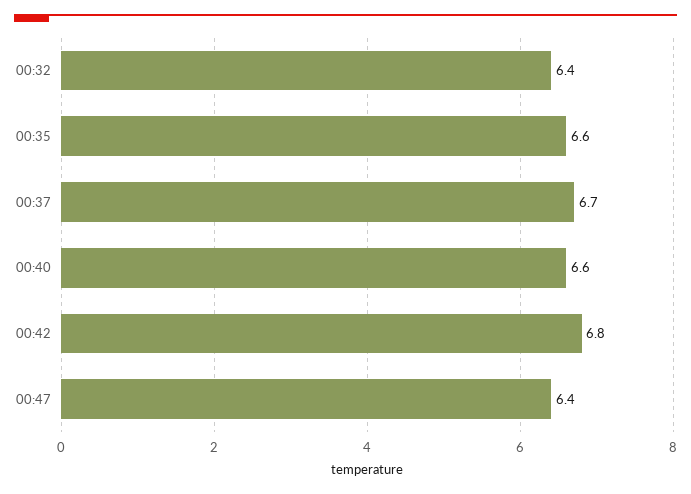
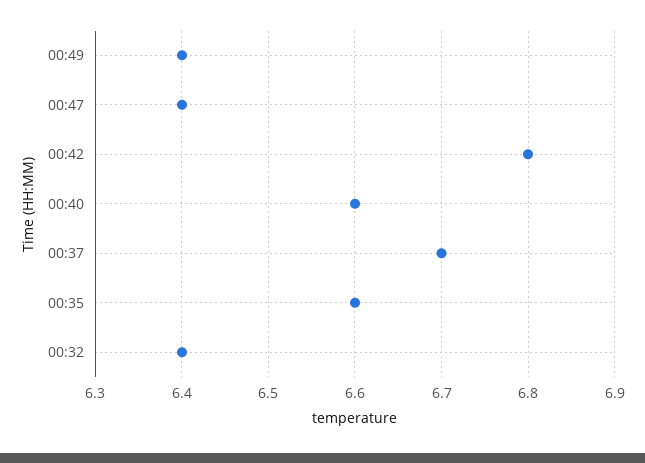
00:49: none -> 6.4

